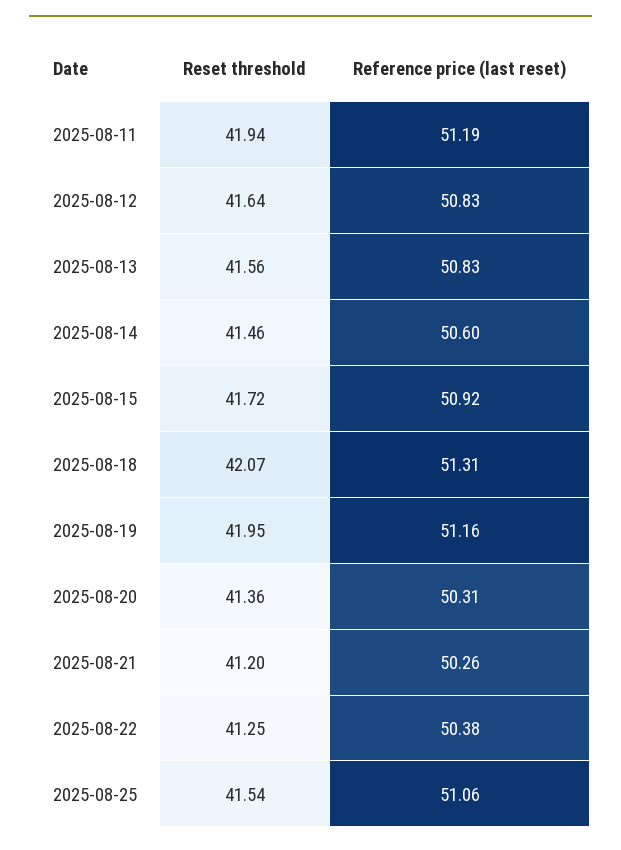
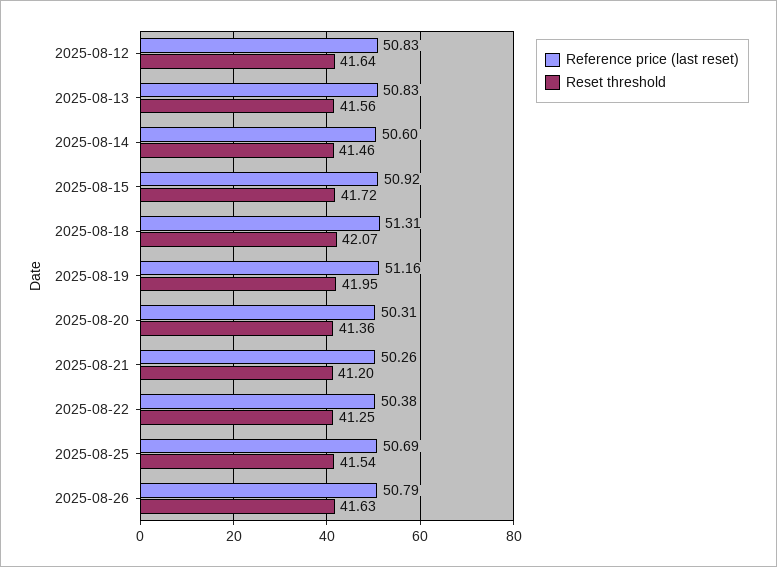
Reset threshold, 2025-08-11: 41.94 -> none
Reference price (last reset), 2025-08-11: 51.19 -> none
Reference price (last reset), 2025-08-25: 51.06 -> 50.69
Reference price (last reset), 2025-08-26: none -> 50.79
Reset threshold, 2025-08-26: none -> 41.63

